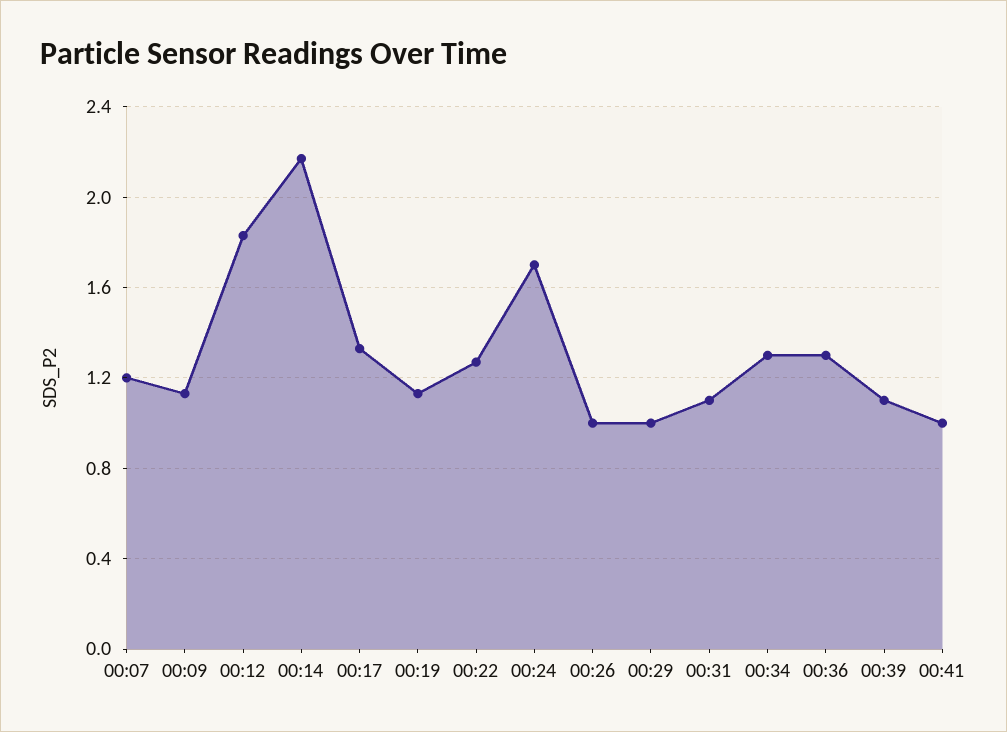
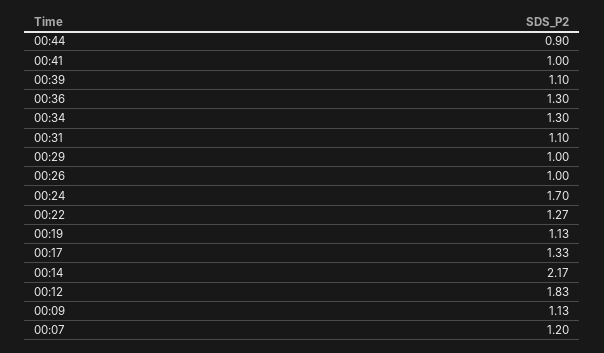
00:44: none -> 0.9

